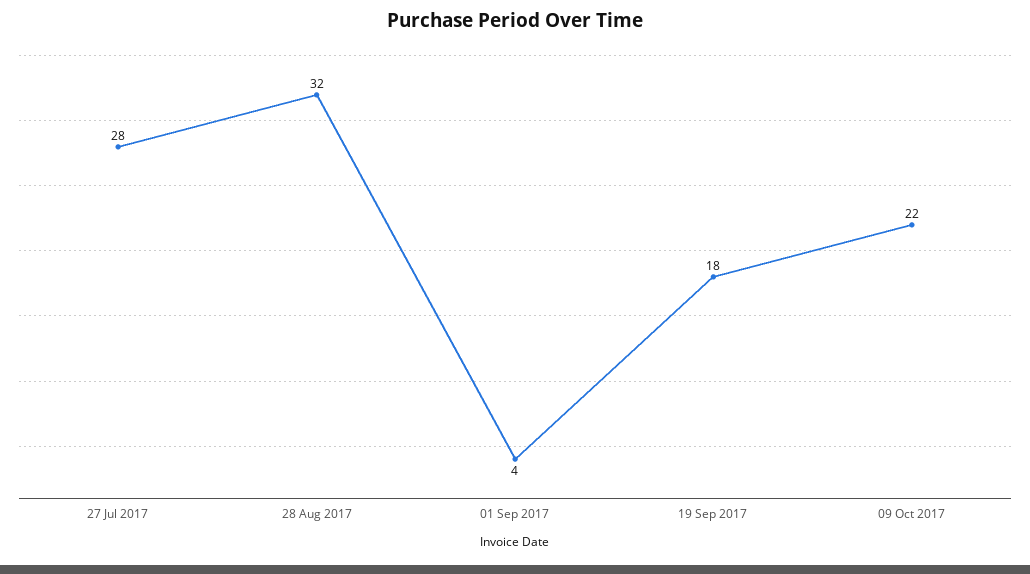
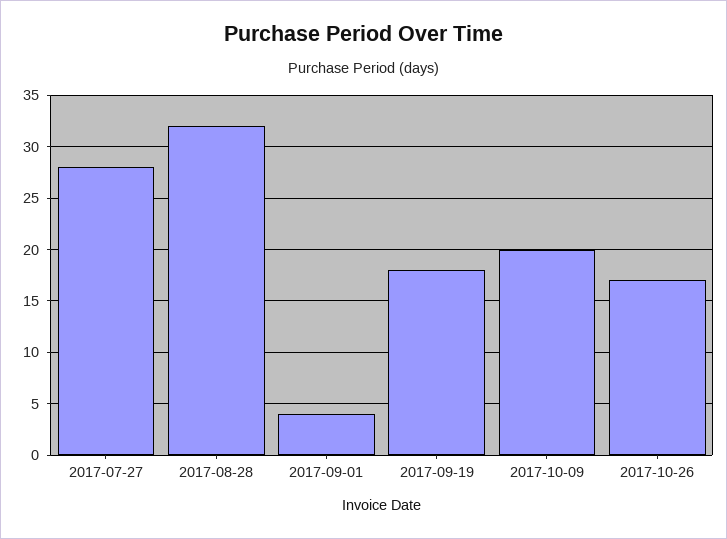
09 Oct 2017: 22 -> 20
2017-10-26: none -> 17

